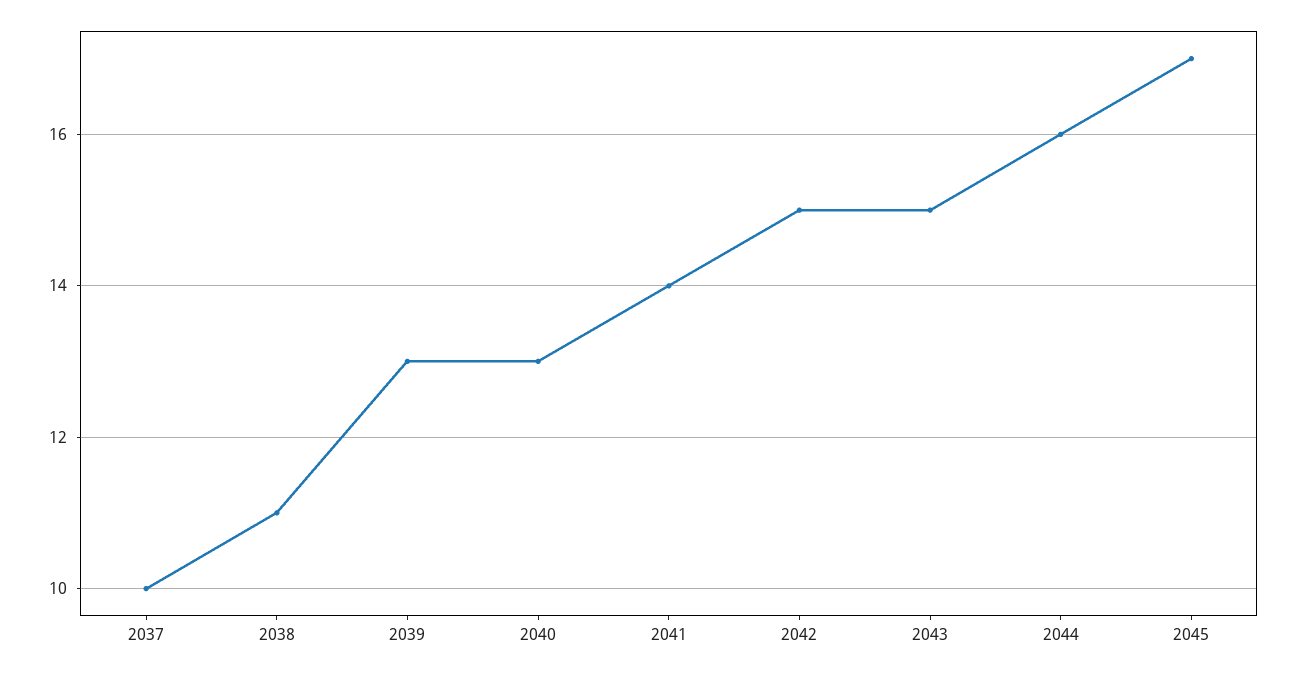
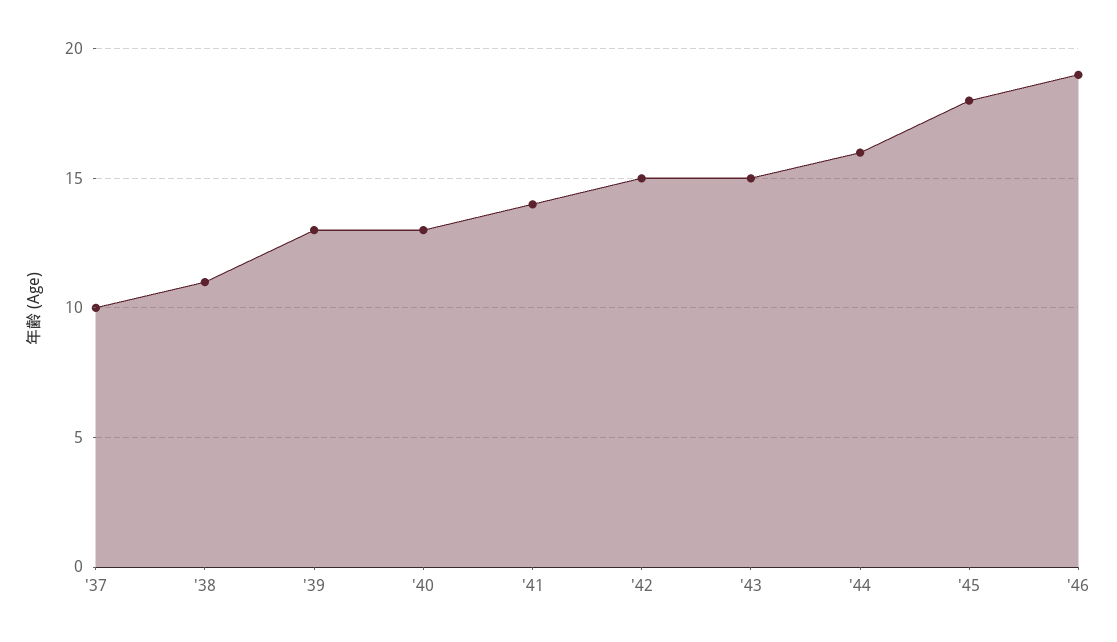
2045: 17 -> 18
'46: none -> 19

